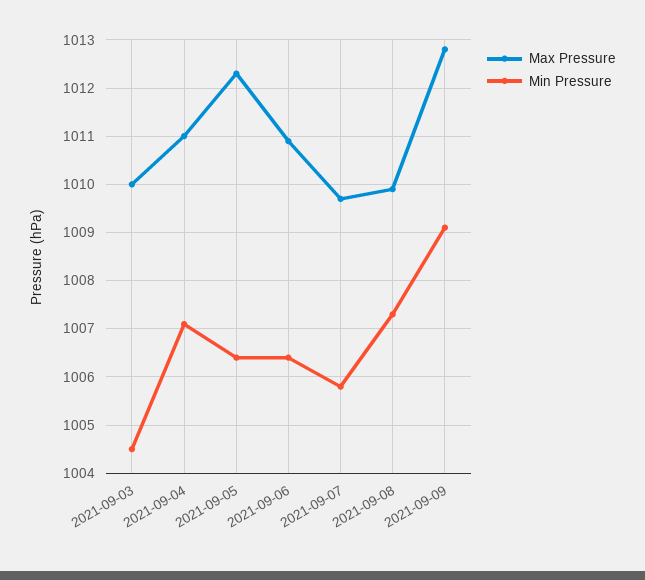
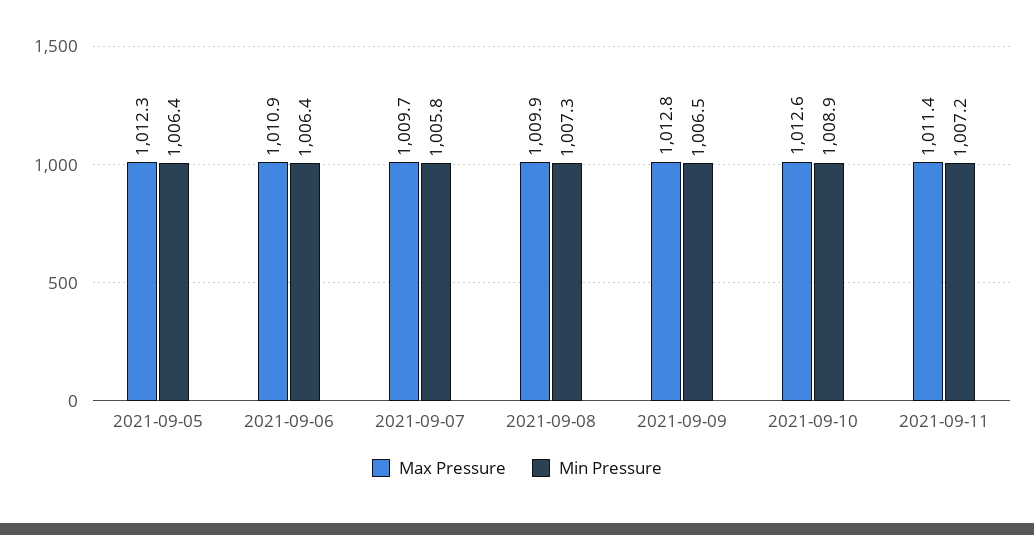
Max Pressure, 2021-09-03: 1010 -> none
Min Pressure, 2021-09-03: 1004.5 -> none
Max Pressure, 2021-09-04: 1011 -> none
Min Pressure, 2021-09-04: 1007 -> none
Min Pressure, 2021-09-09: 1009 -> 1006.5
Max Pressure, 2021-09-10: none -> 1012.6
Min Pressure, 2021-09-10: none -> 1008.9
Max Pressure, 2021-09-11: none -> 1011.4
Min Pressure, 2021-09-11: none -> 1007.2

